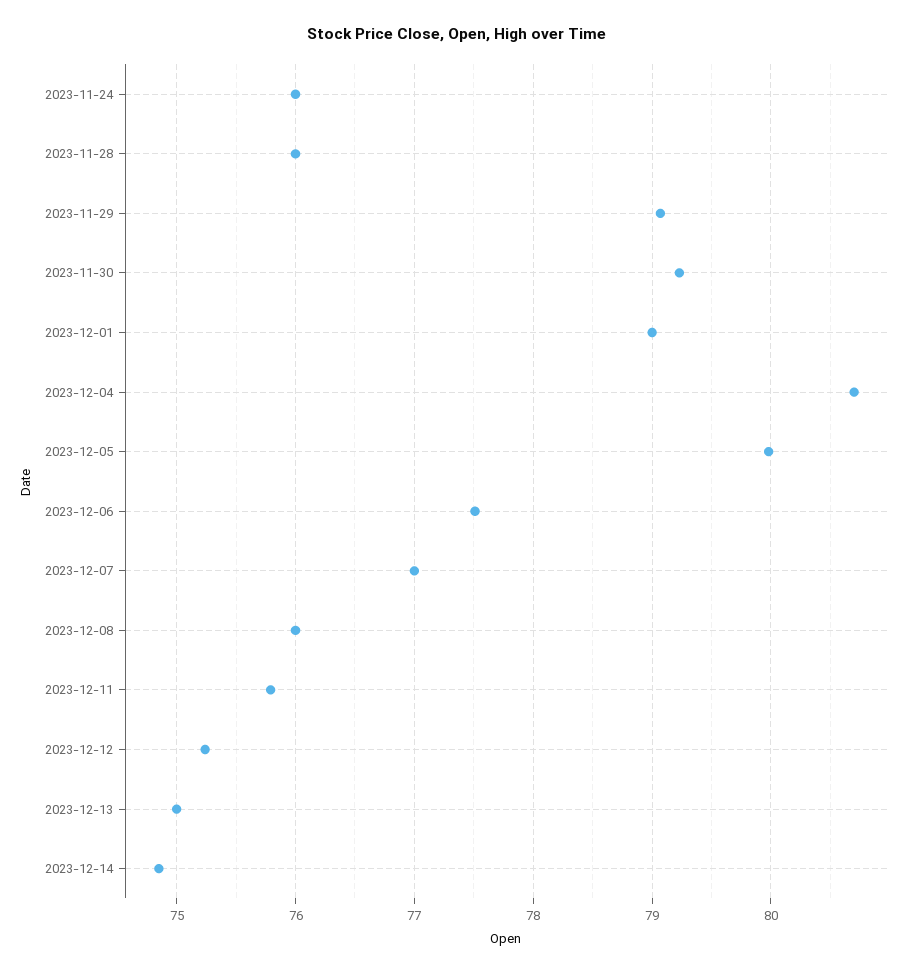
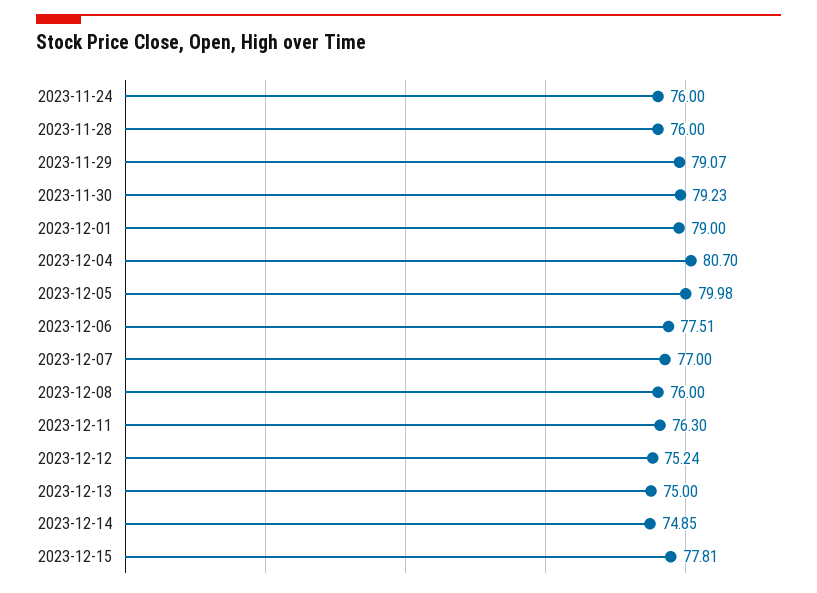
2023-12-11: 75.8 -> 76.3
2023-12-15: none -> 77.81

